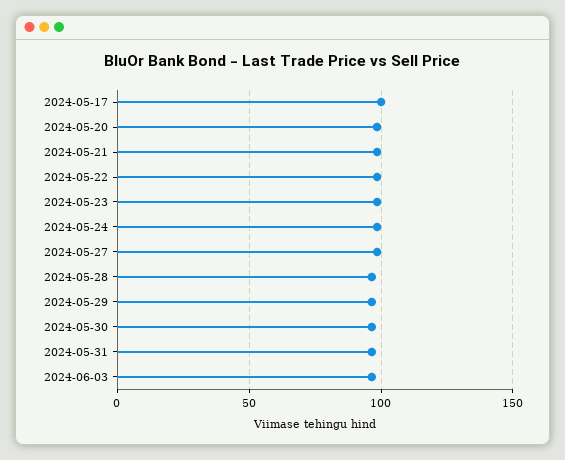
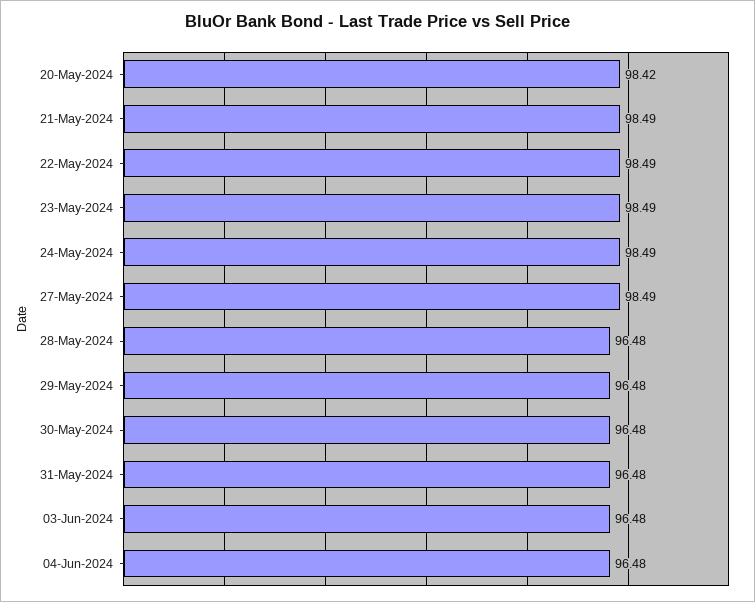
2024-05-17: 100 -> none
04-Jun-2024: none -> 96.48

